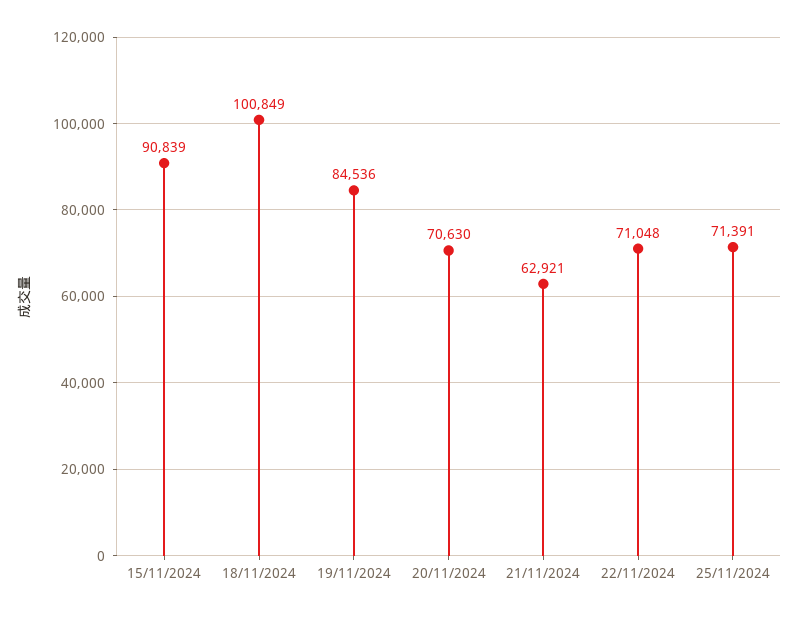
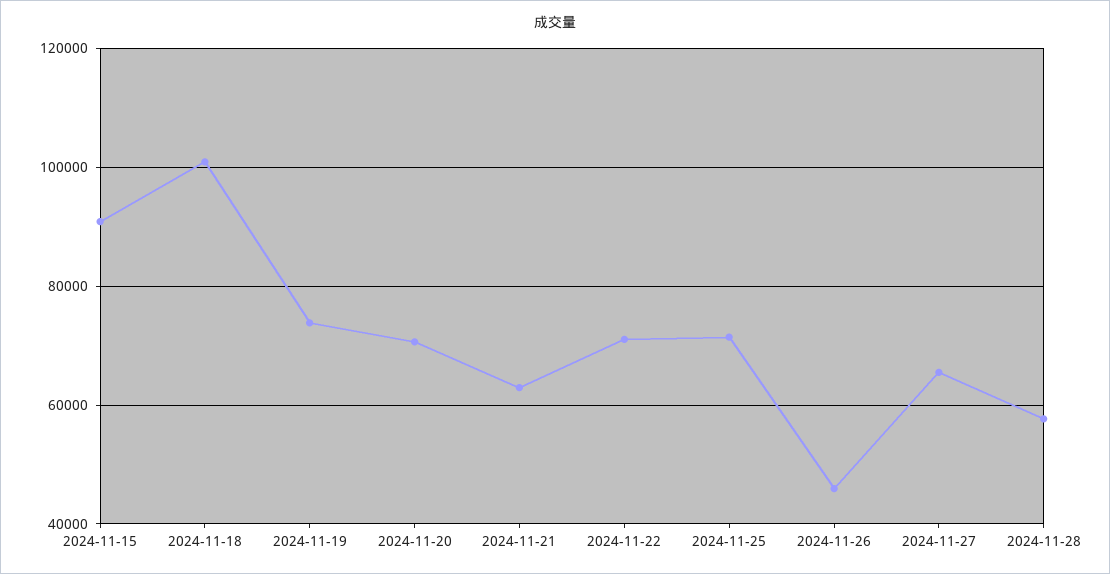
19/11/2024: 84536 -> 74000
2024-11-26: none -> 46000
2024-11-27: none -> 66000
2024-11-28: none -> 58000

